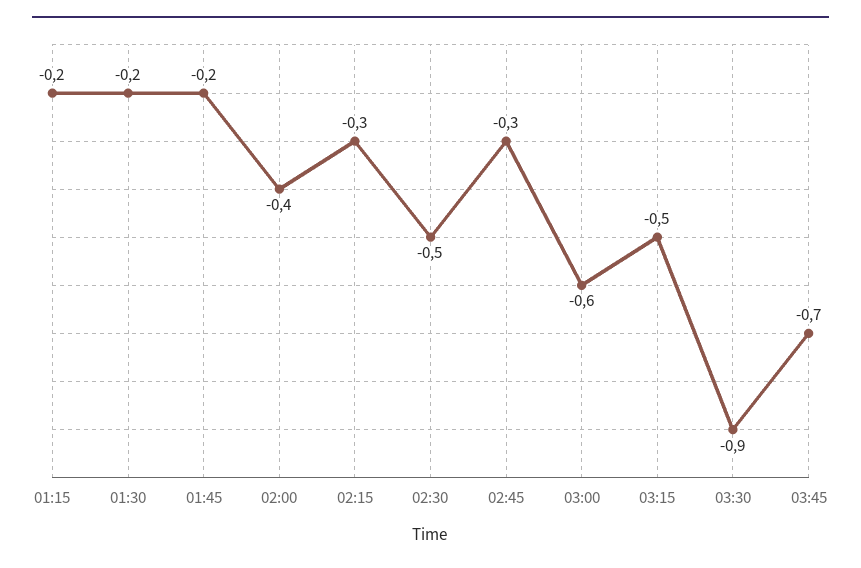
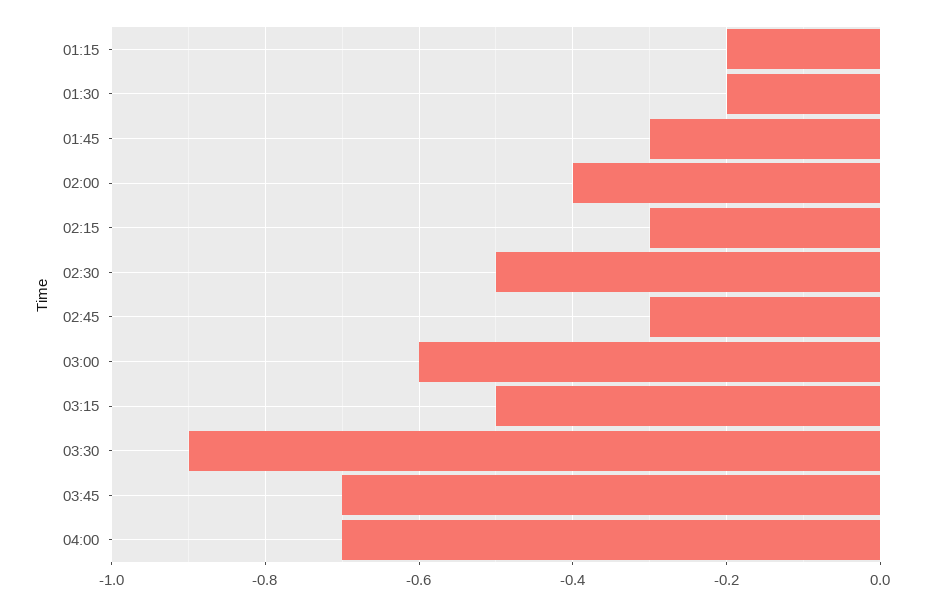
01:45: -0.2 -> -0.3
04:00: none -> -0.7

